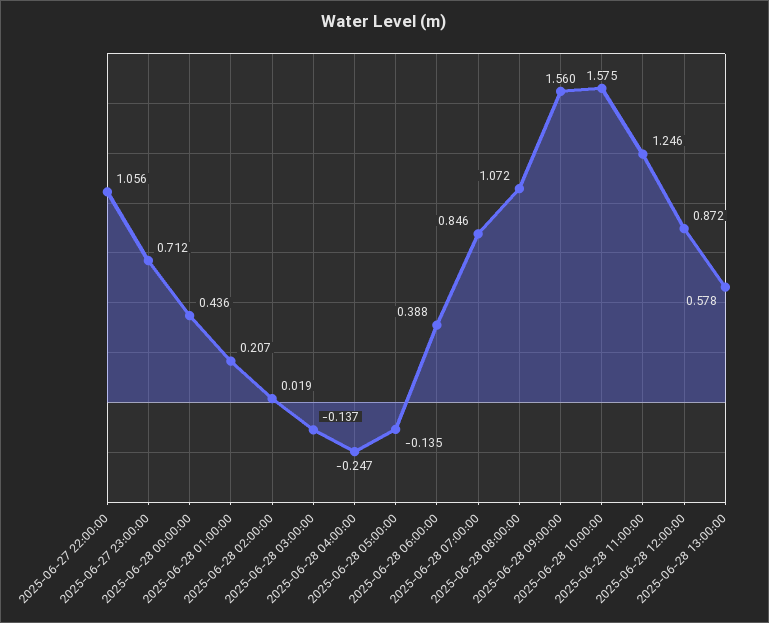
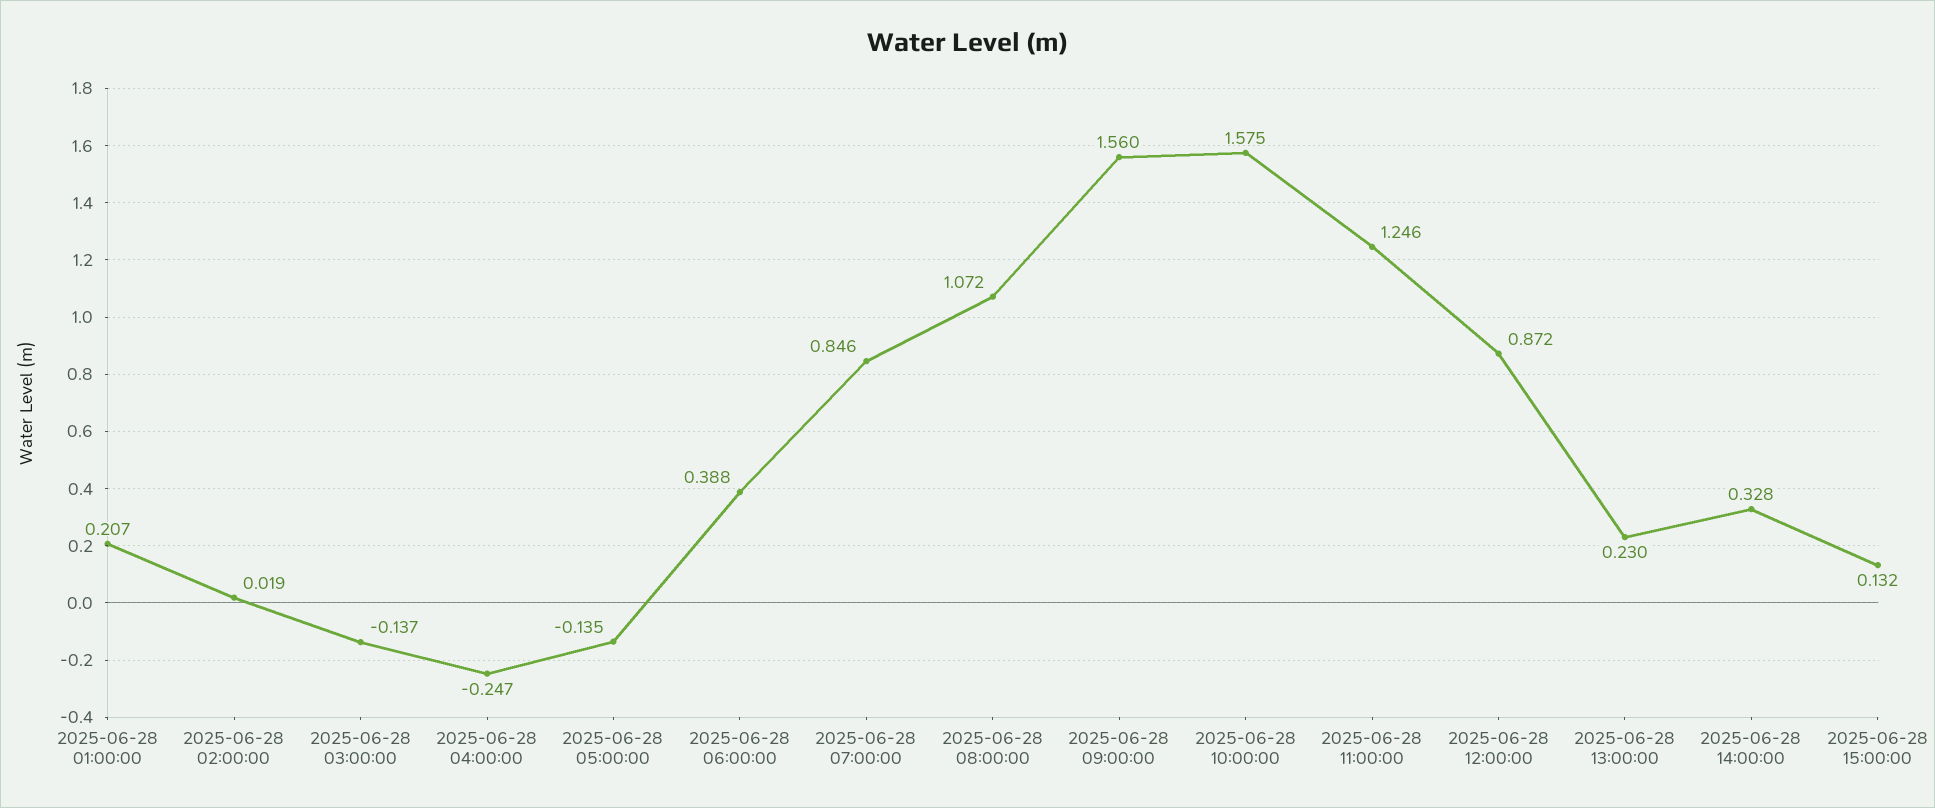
2025-06-27 22:00:00: 1.056 -> none
2025-06-27 23:00:00: 0.712 -> none
2025-06-28 00:00:00: 0.436 -> none
2025-06-28 13:00:00: 0.578 -> 0.23
2025-06-28 14:00:00: none -> 0.328
2025-06-28 15:00:00: none -> 0.132

